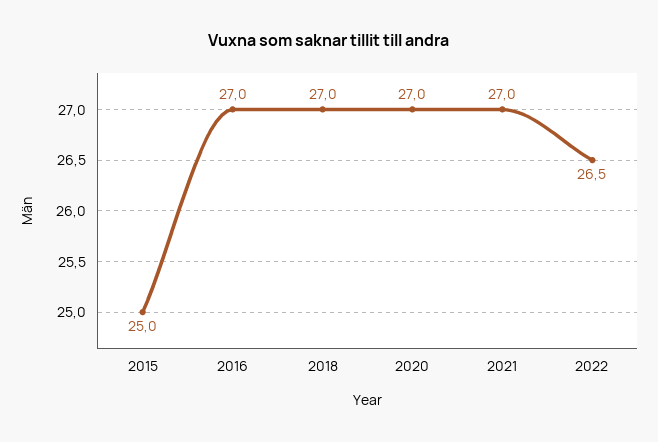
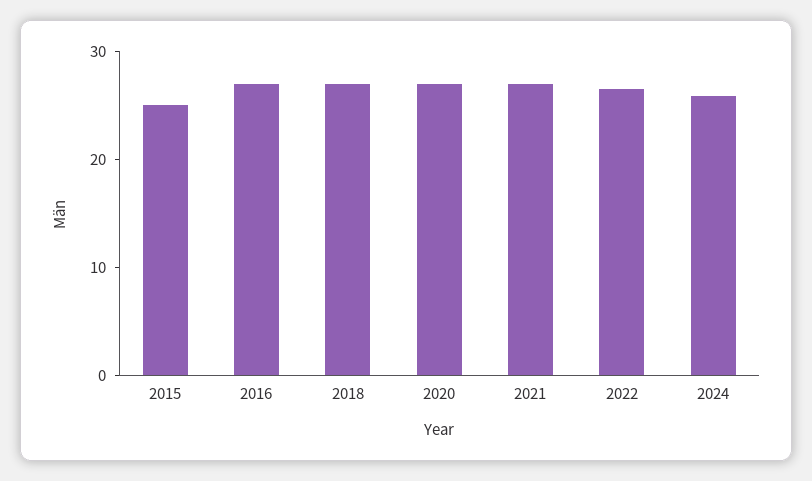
2024: none -> 26

